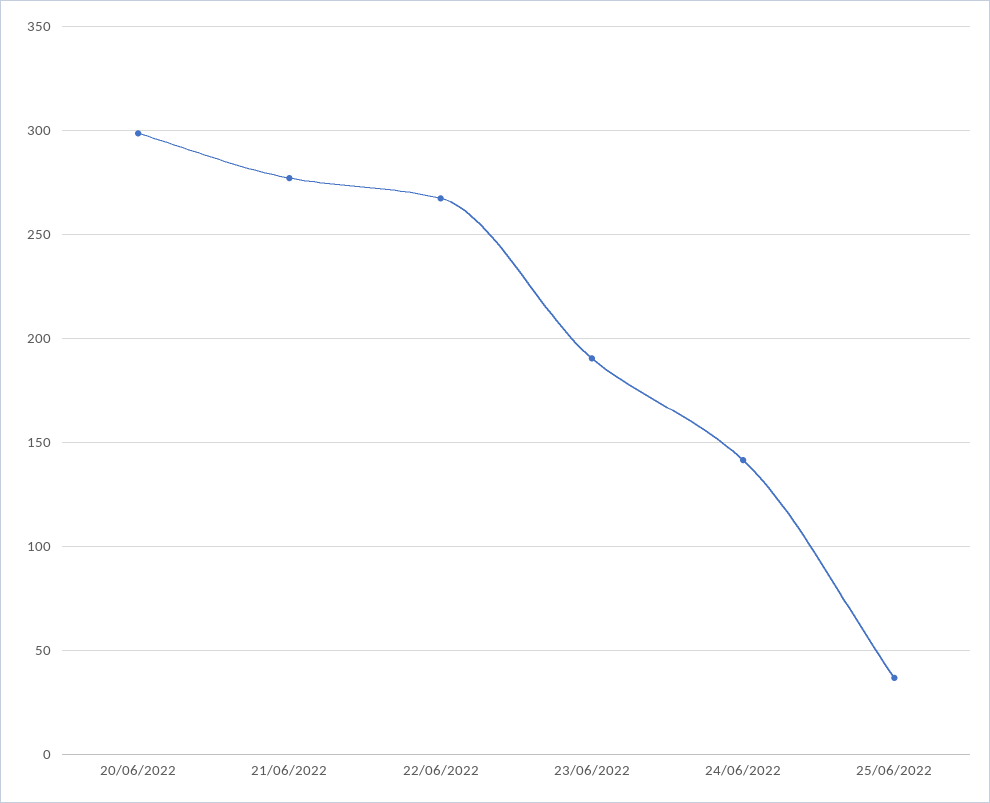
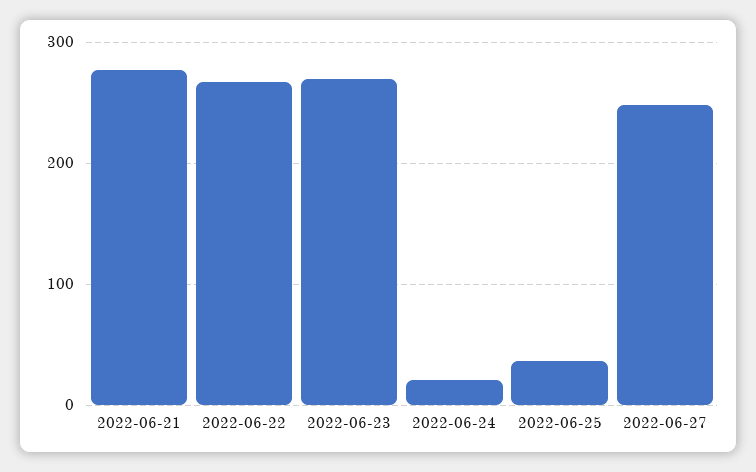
20/06/2022: 300 -> none
23/06/2022: 190 -> 270
24/06/2022: 140 -> 20
2022-06-27: none -> 250

